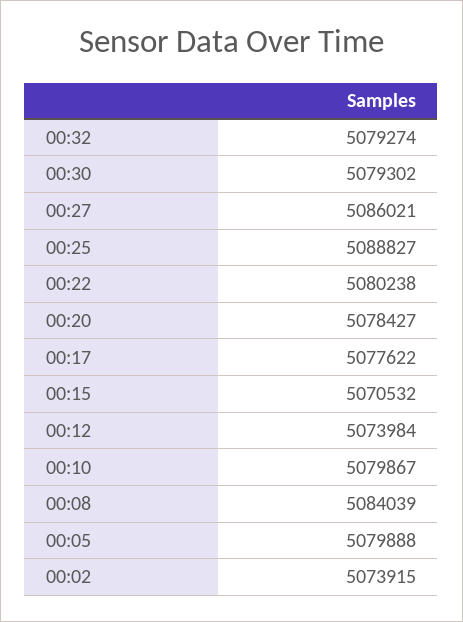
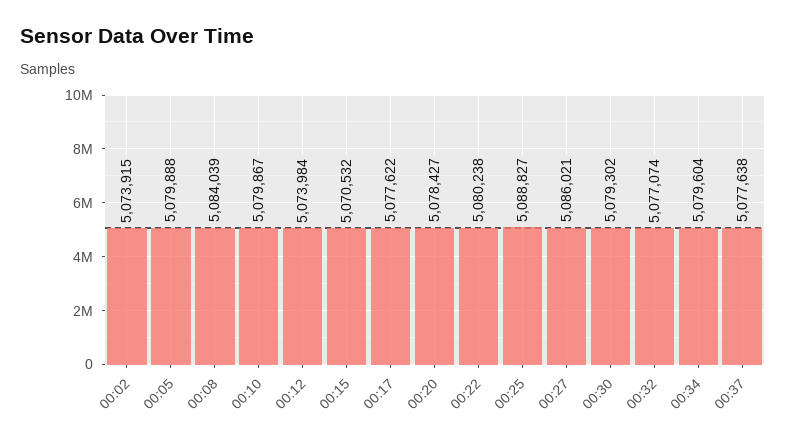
00:32: 5079274 -> 5077074
00:34: none -> 5079604
00:37: none -> 5077638

